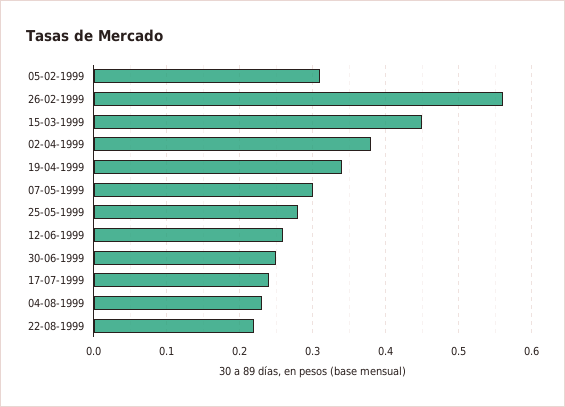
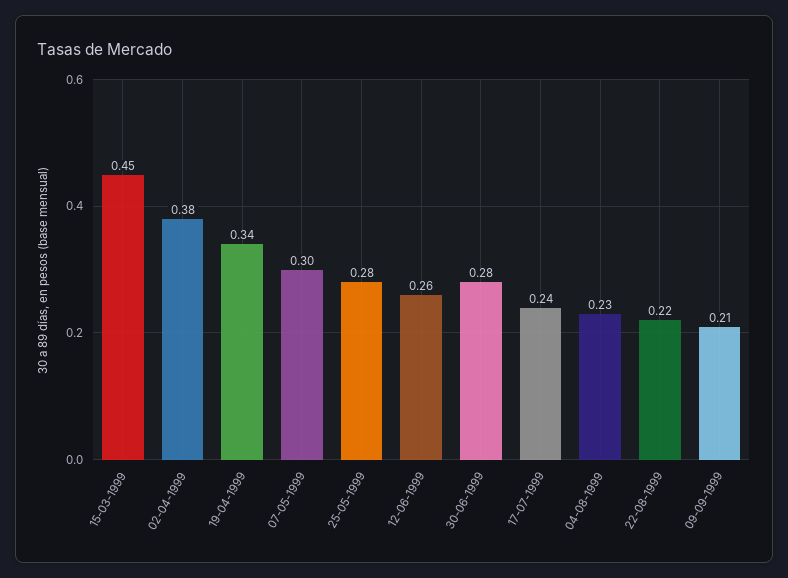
05-02-1999: 0.31 -> none
26-02-1999: 0.56 -> none
30-06-1999: 0.25 -> 0.28
09-09-1999: none -> 0.21

